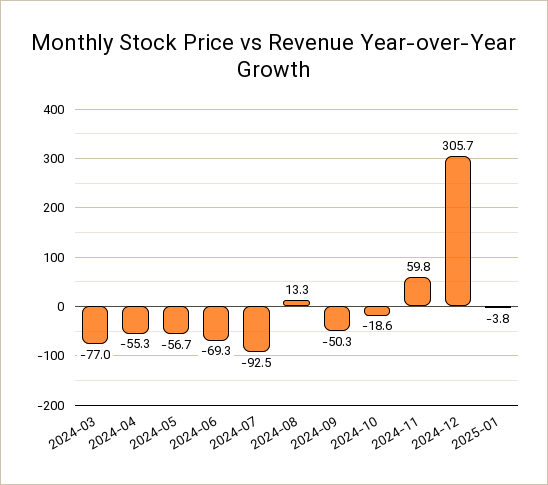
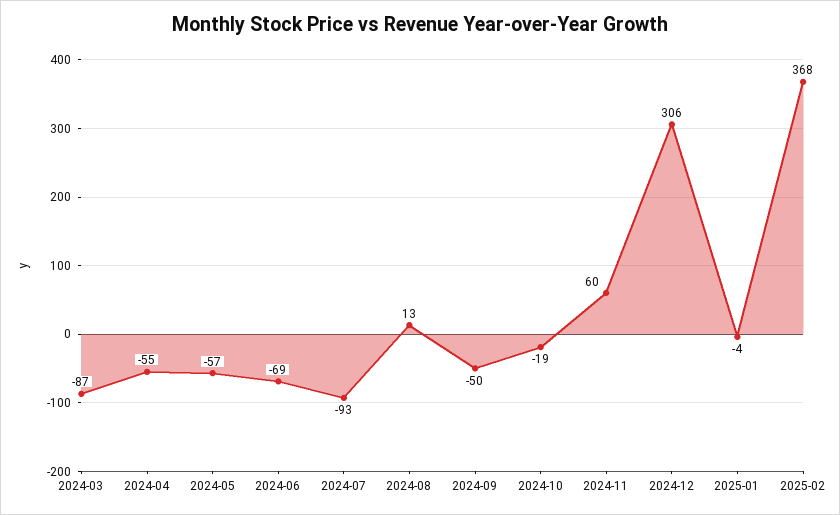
2024-03: -77 -> -87
2025-02: none -> 368

